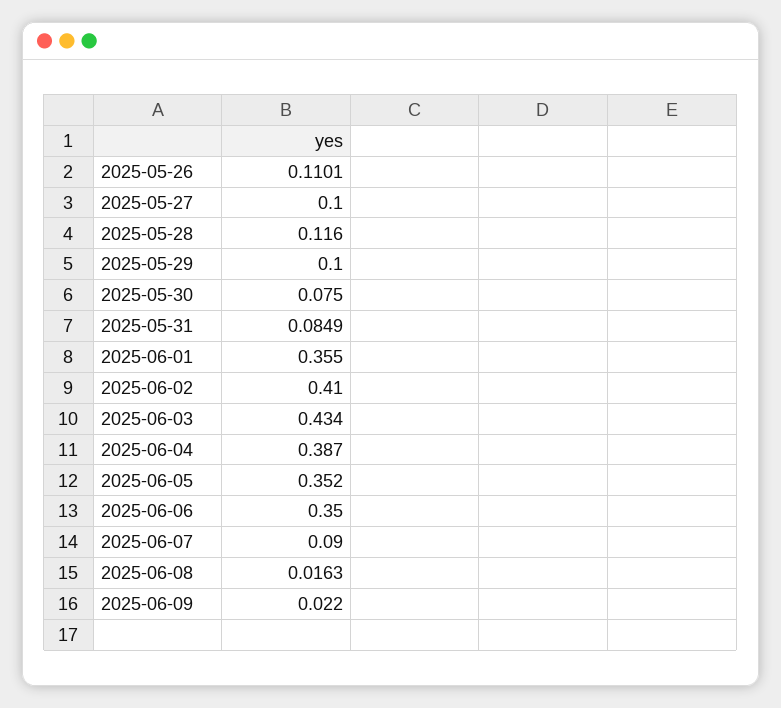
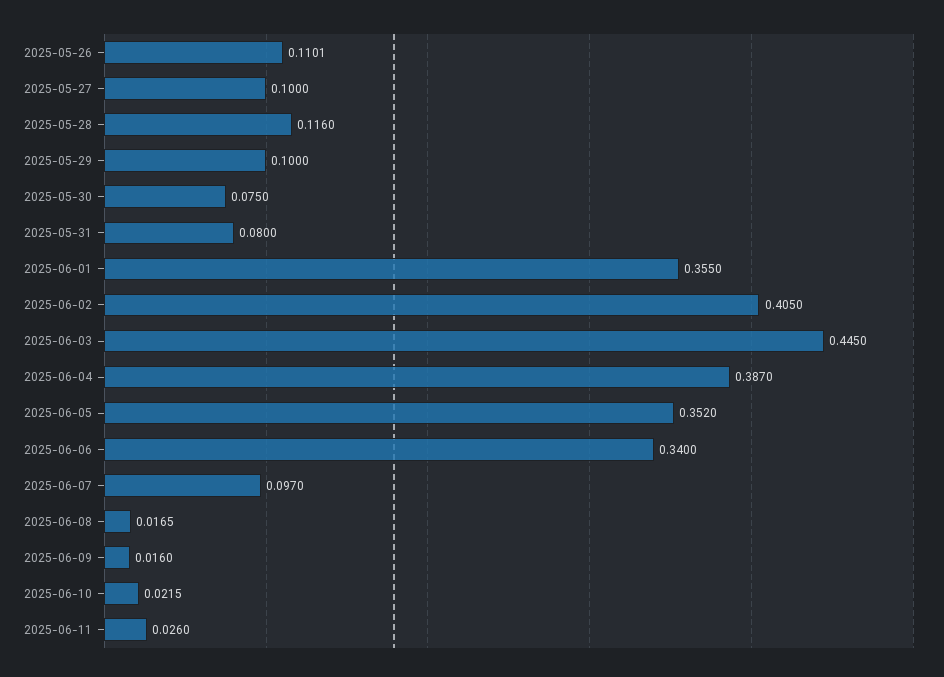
2025-05-31: 0.0849 -> 0.08
2025-06-02: 0.41 -> 0.405
2025-06-03: 0.434 -> 0.445
2025-06-06: 0.35 -> 0.34
2025-06-07: 0.09 -> 0.097
2025-06-08: 0.0163 -> 0.0165
2025-06-09: 0.022 -> 0.016
2025-06-10: none -> 0.0215
2025-06-11: none -> 0.026

